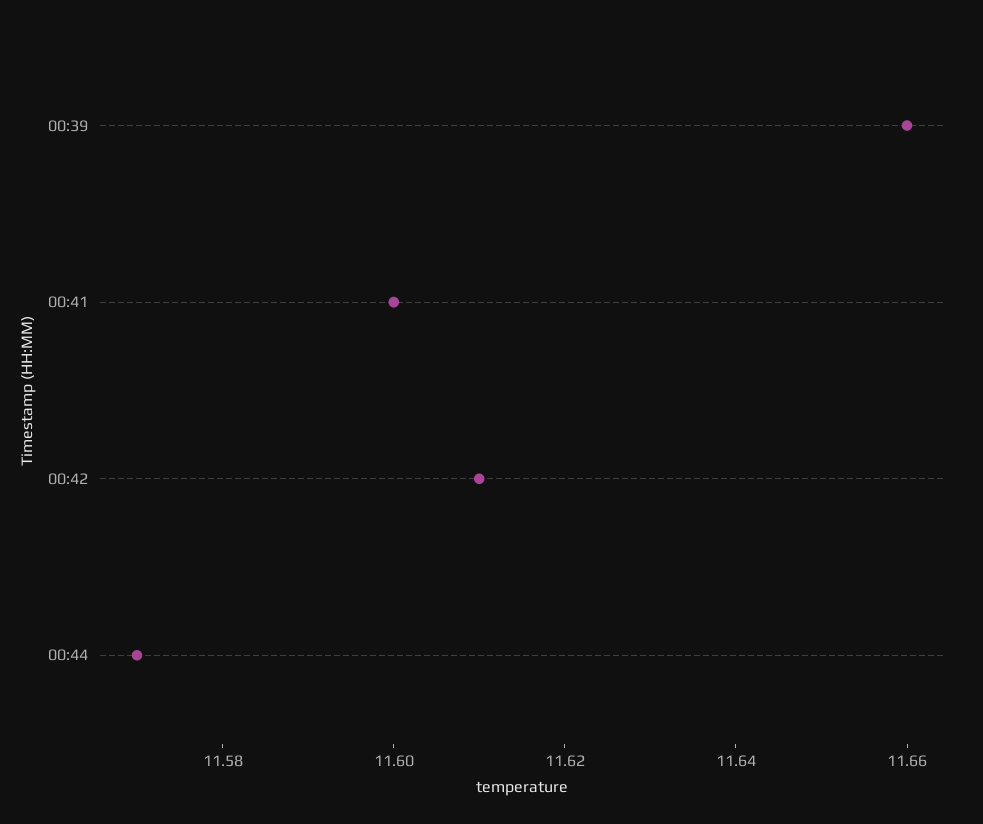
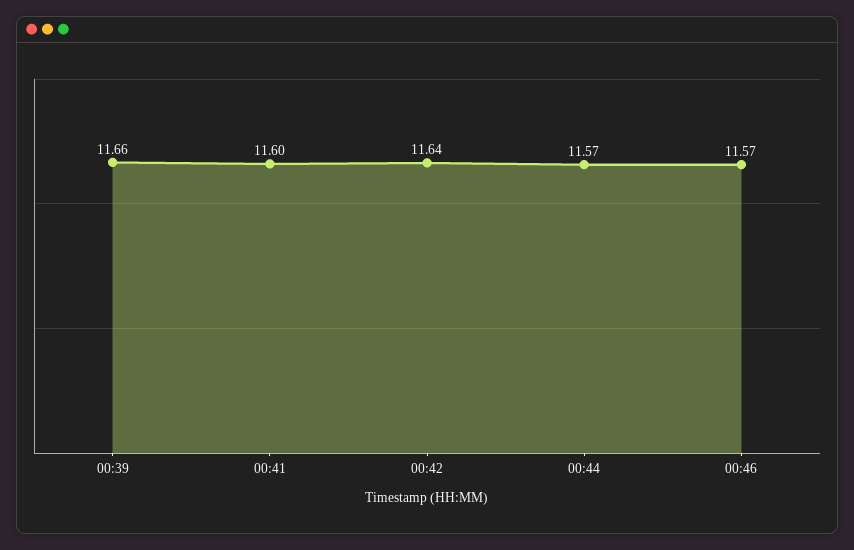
00:42: 11.61 -> 11.64
00:46: none -> 11.57

